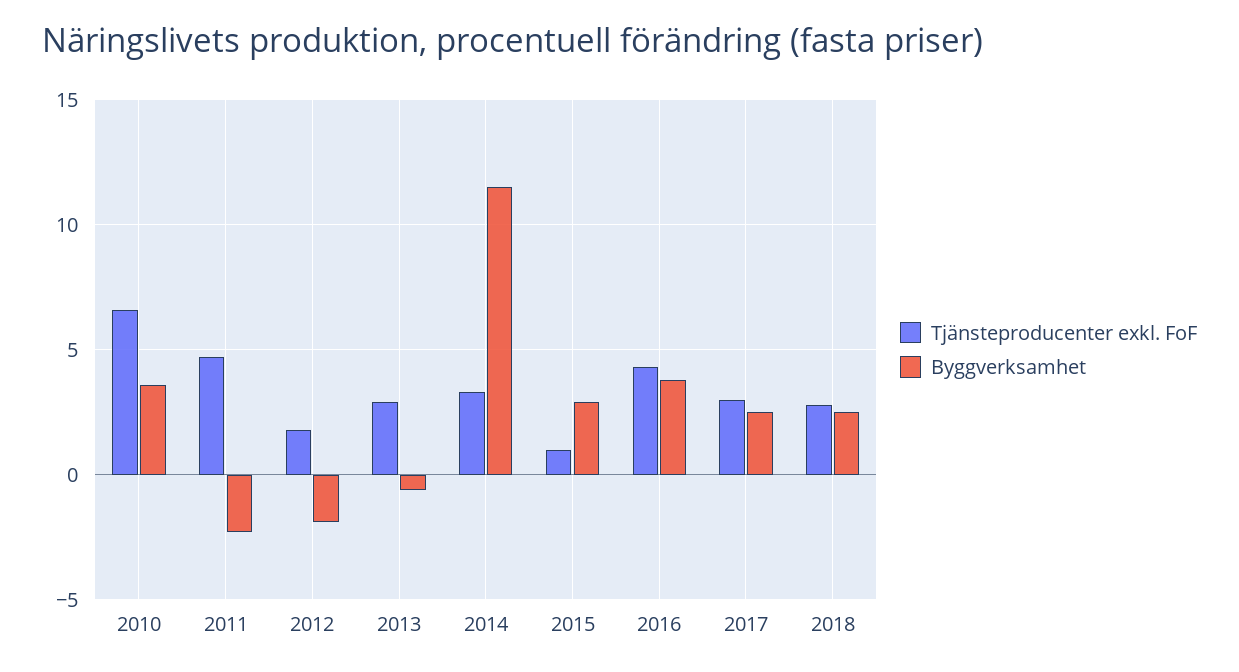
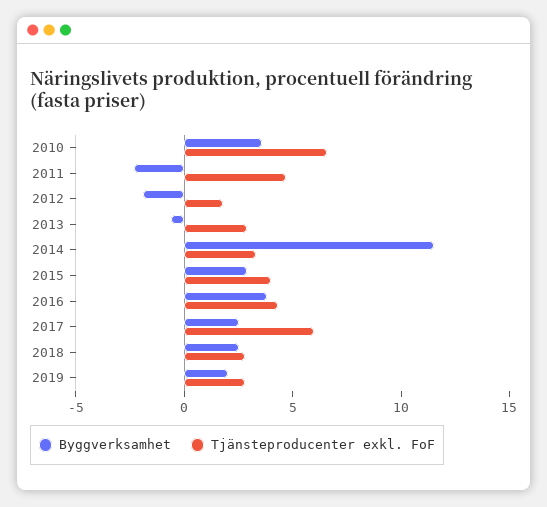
Tjänsteproducenter exkl. FoF, 2015: 1 -> 4
Tjänsteproducenter exkl. FoF, 2017: 3 -> 6
Byggverksamhet, 2019: none -> 2
Tjänsteproducenter exkl. FoF, 2019: none -> 3

